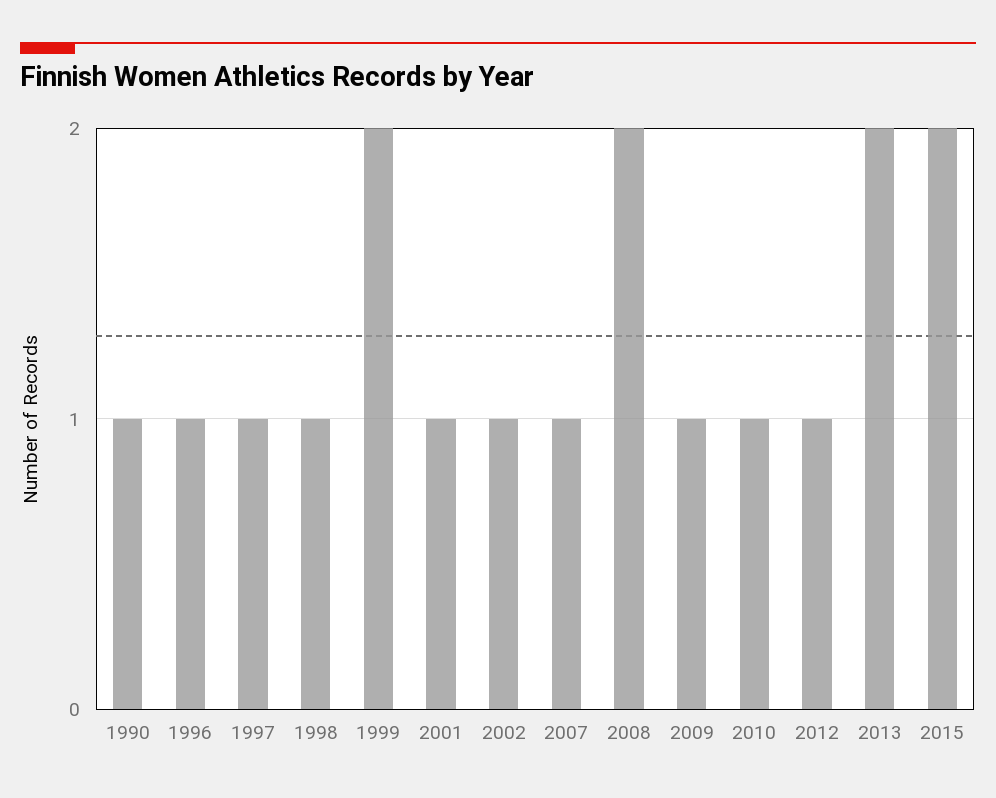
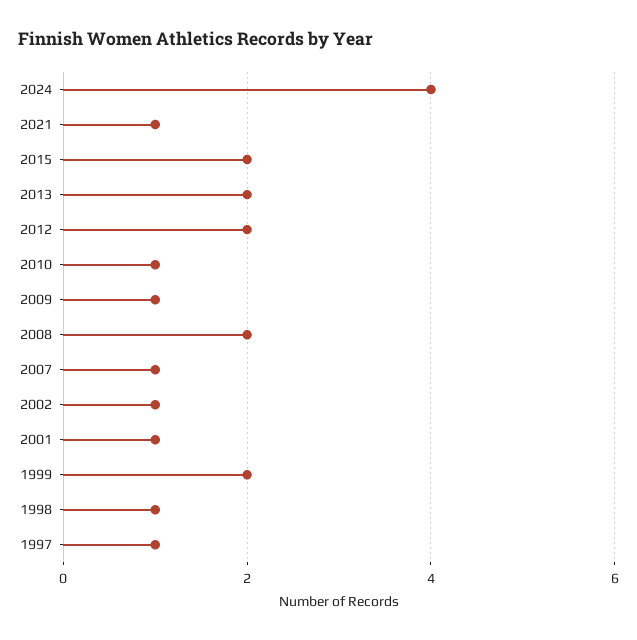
1990: 1 -> none
1996: 1 -> none
2012: 1 -> 2
2024: none -> 4
2021: none -> 1

